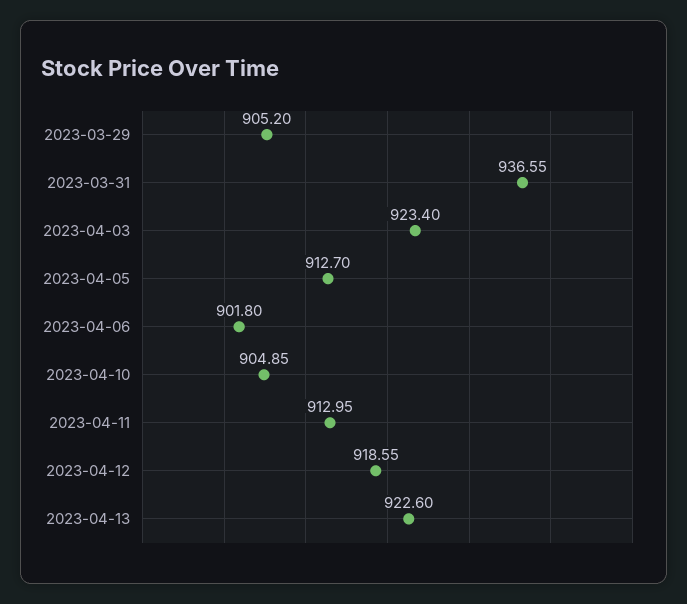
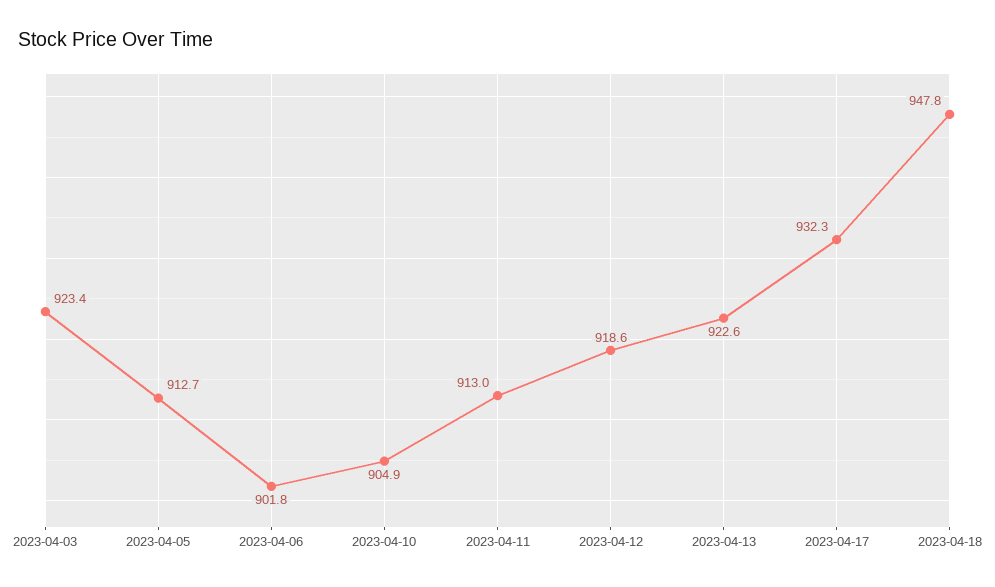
2023-03-29: 905.2 -> none
2023-03-31: 936.55 -> none
2023-04-17: none -> 932.3
2023-04-18: none -> 947.8

